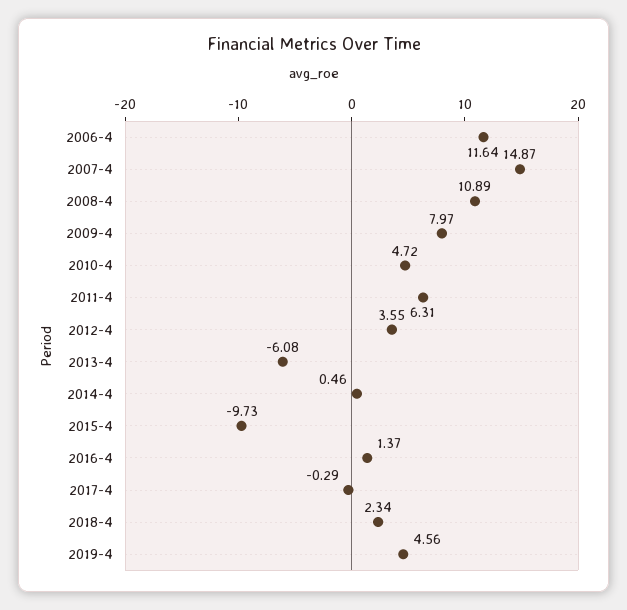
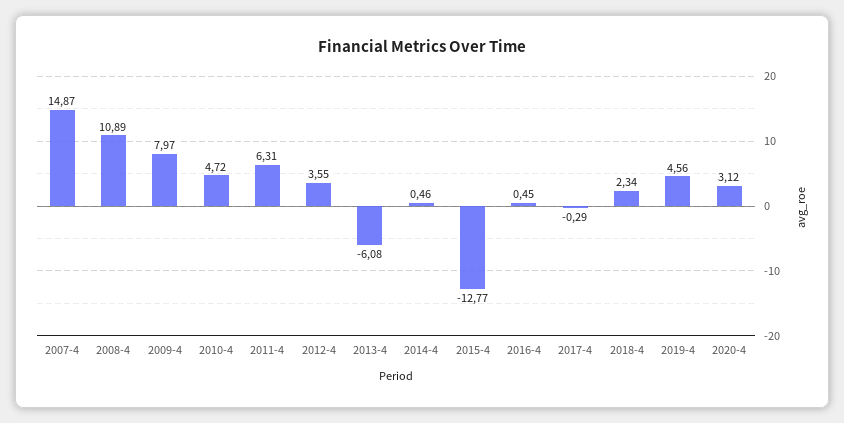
2006-4: 11.64 -> none
2015-4: -9.73 -> -12.77
2016-4: 1.37 -> 0.45
2020-4: none -> 3.12

